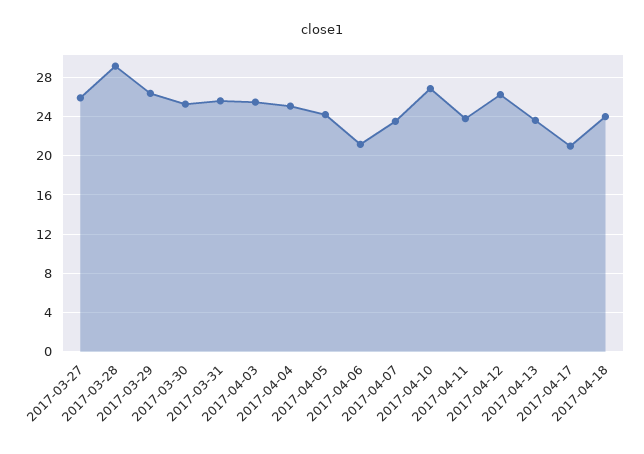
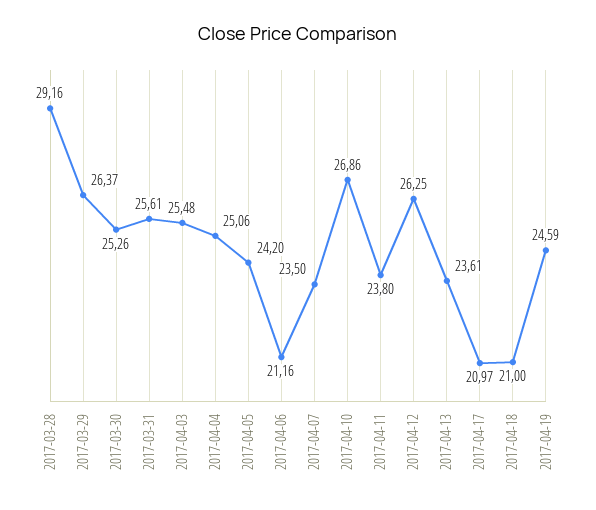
2017-03-27: 26 -> none
2017-04-18: 24 -> 21
2017-04-19: none -> 24.59

